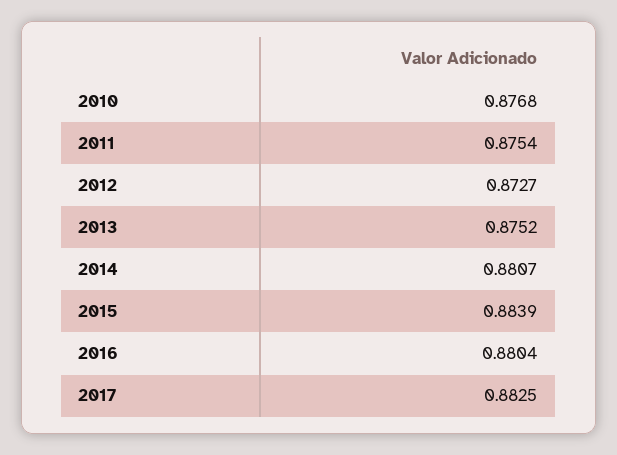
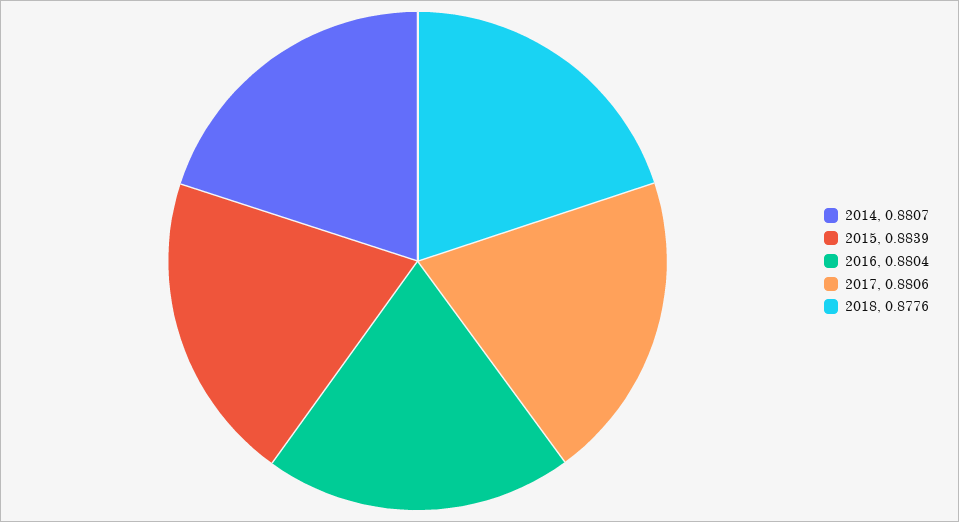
2010: 0.8768 -> none
2011: 0.8754 -> none
2012: 0.8727 -> none
2013: 0.8752 -> none
2017: 0.8825 -> 0.8806
2018: none -> 0.8776

